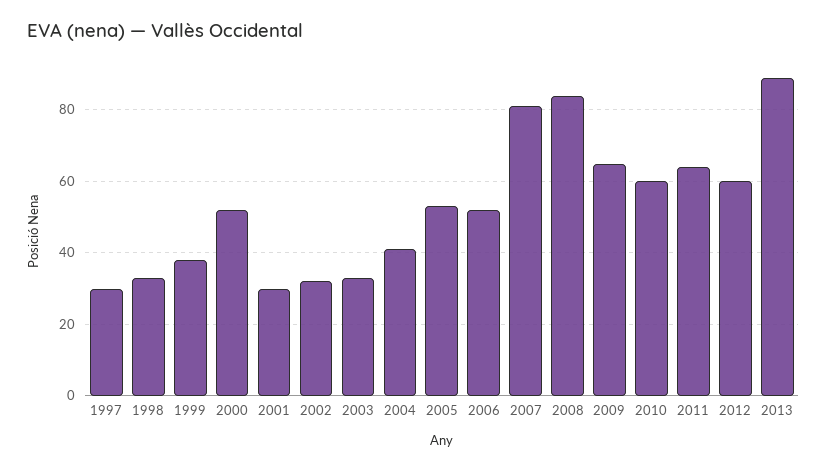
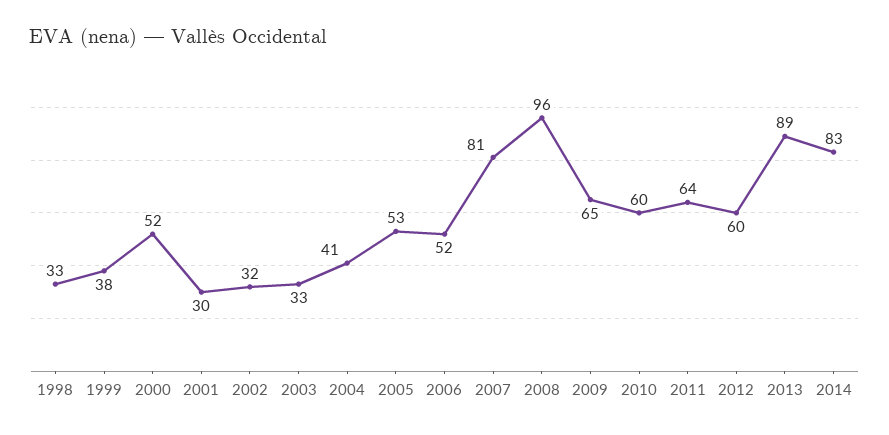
1997: 30 -> none
2008: 85 -> 96
2014: none -> 83

